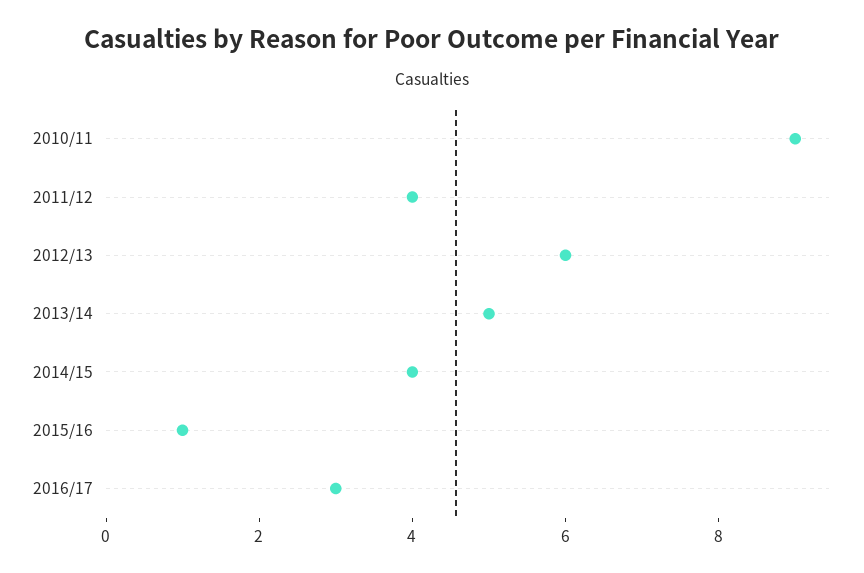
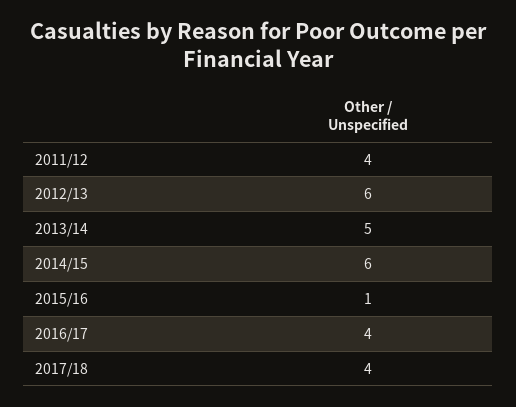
2010/11: 9 -> none
2014/15: 4 -> 6
2016/17: 3 -> 4
2017/18: none -> 4

